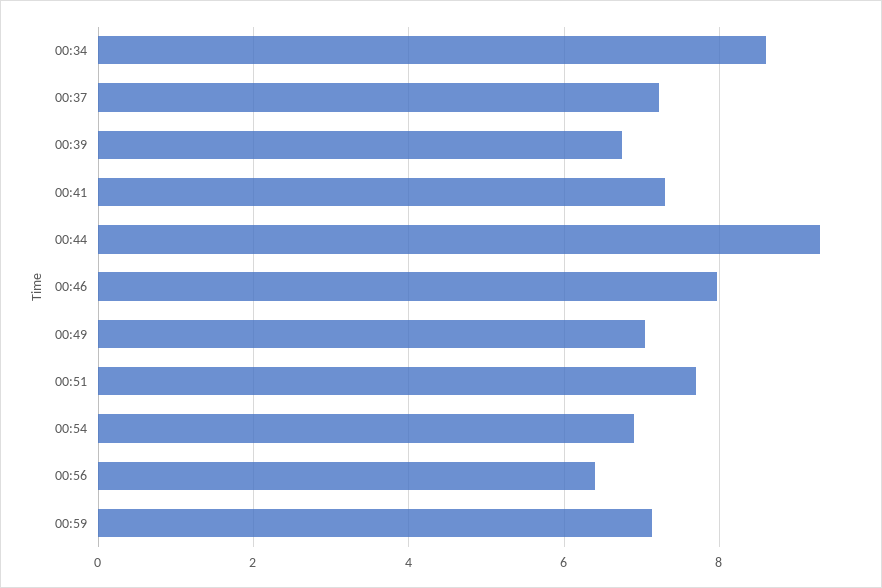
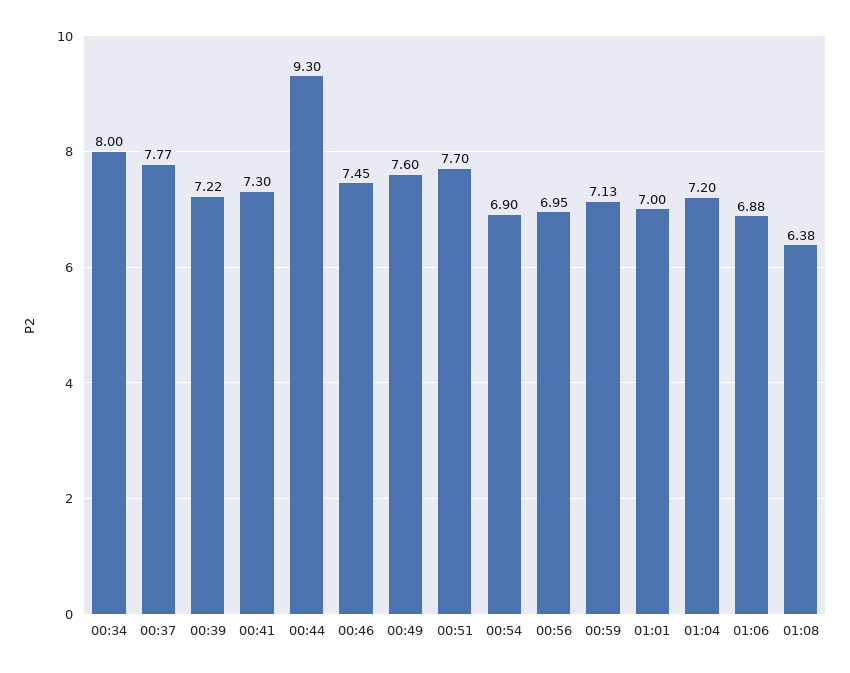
00:34: 8.6 -> 8
00:37: 7.2 -> 7.77
00:39: 6.8 -> 7.22
00:46: 8 -> 7.45
00:49: 7 -> 7.6
00:56: 6.4 -> 6.95
01:01: none -> 7
01:04: none -> 7.2
01:06: none -> 6.88
01:08: none -> 6.38

